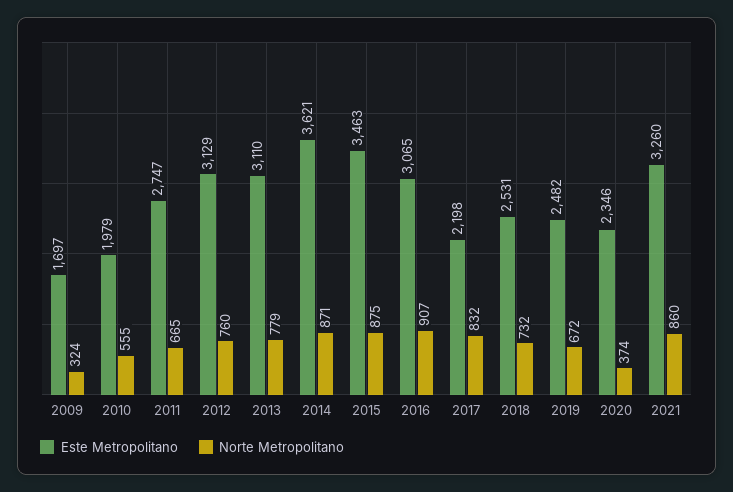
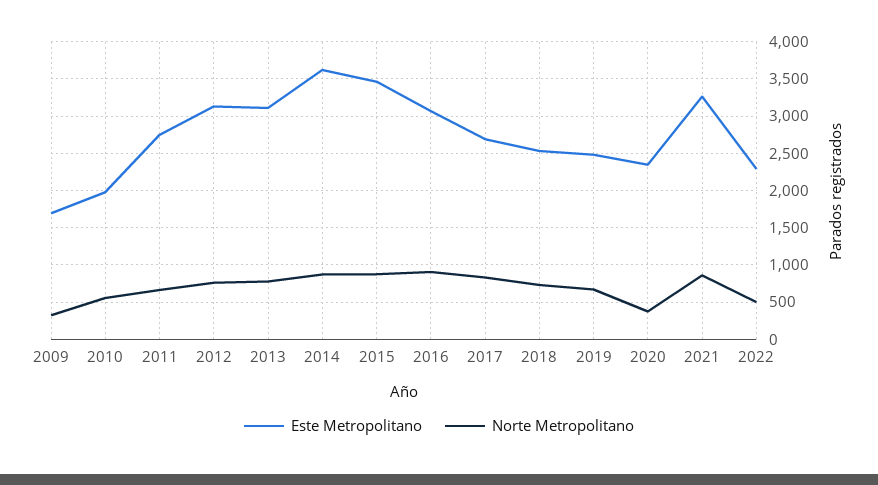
Este Metropolitano, 2017: 2198 -> 2700
Este Metropolitano, 2022: none -> 2300
Norte Metropolitano, 2022: none -> 500

